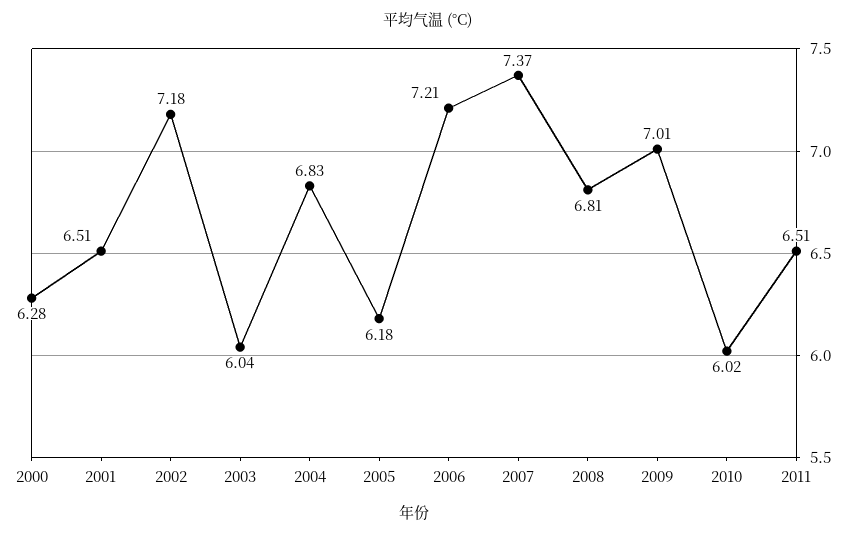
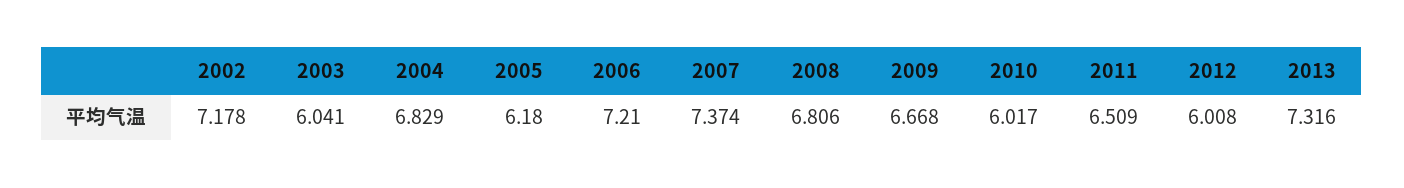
2000: 6.28 -> none
2001: 6.51 -> none
2009: 7.01 -> 6.668
2012: none -> 6.008
2013: none -> 7.316

